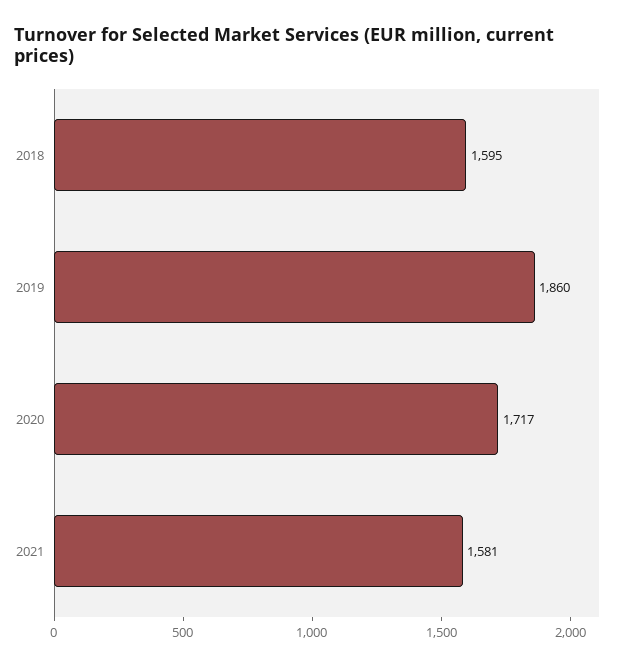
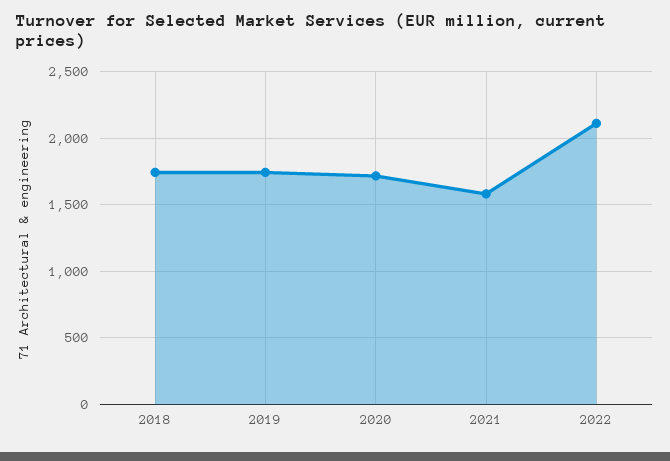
2018: 1595 -> 1750
2019: 1860 -> 1750
2022: none -> 2100

